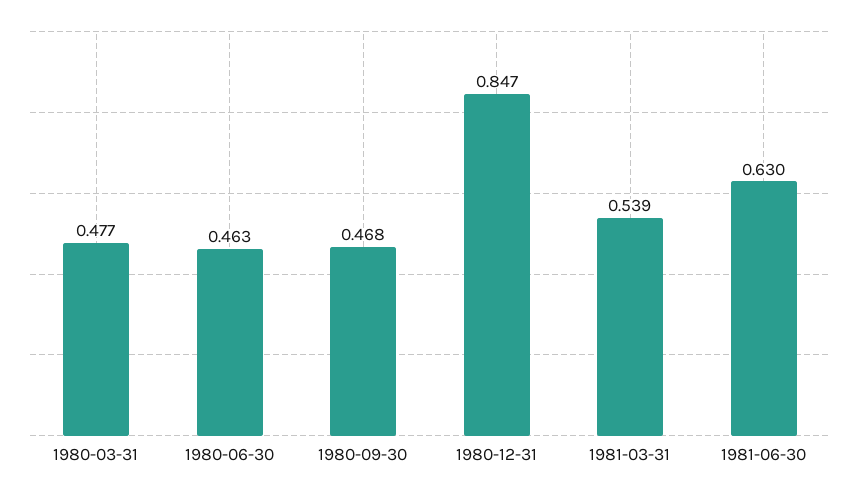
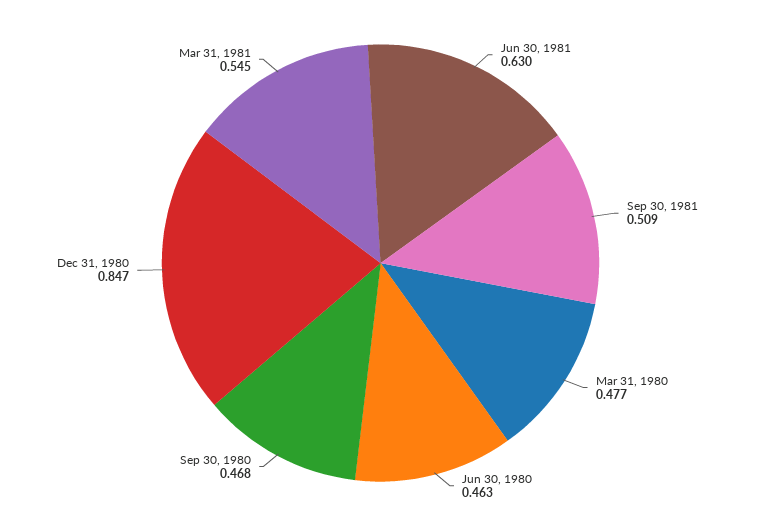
1981-03-31: 0.539 -> 0.545
Sep 30, 1981: none -> 0.509

